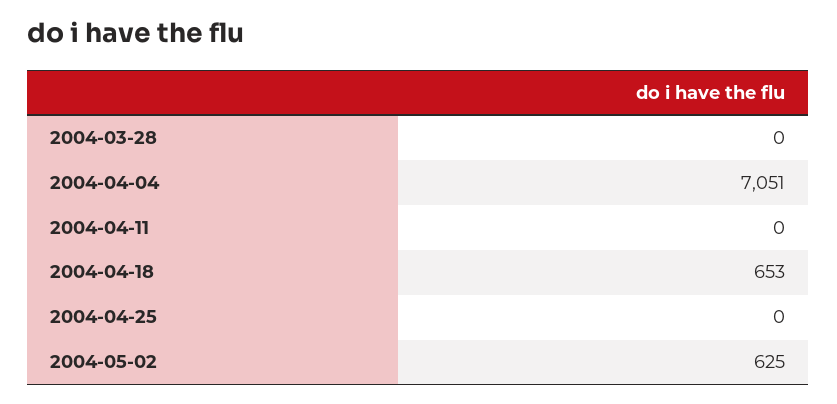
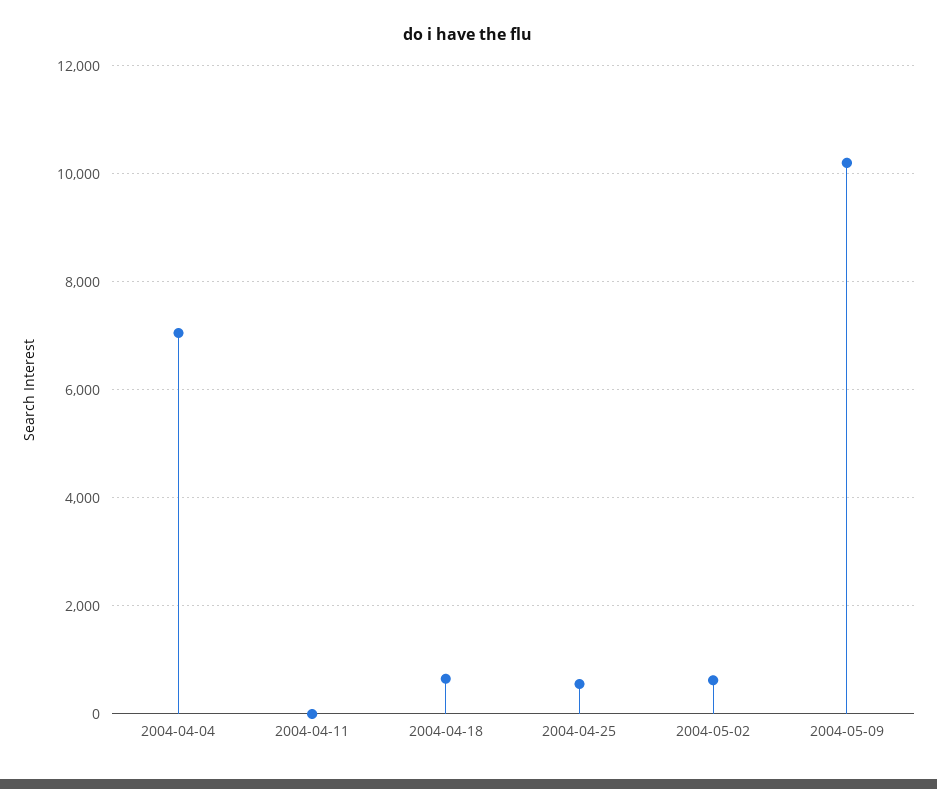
2004-03-28: 0 -> none
2004-04-25: 0 -> 600
2004-05-09: none -> 10200

